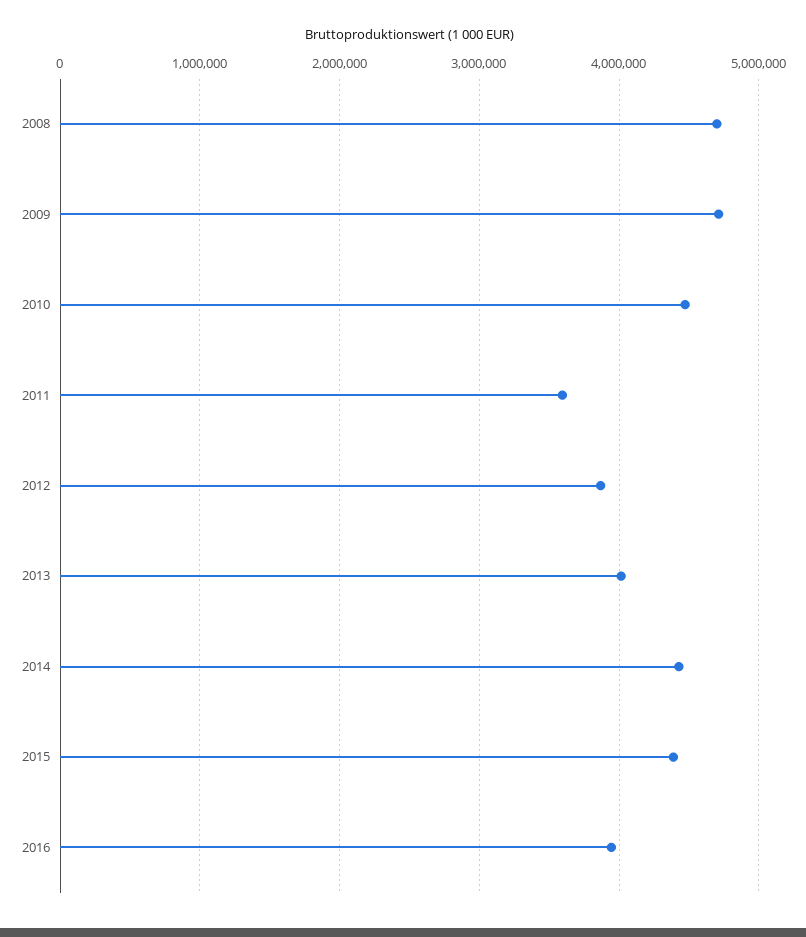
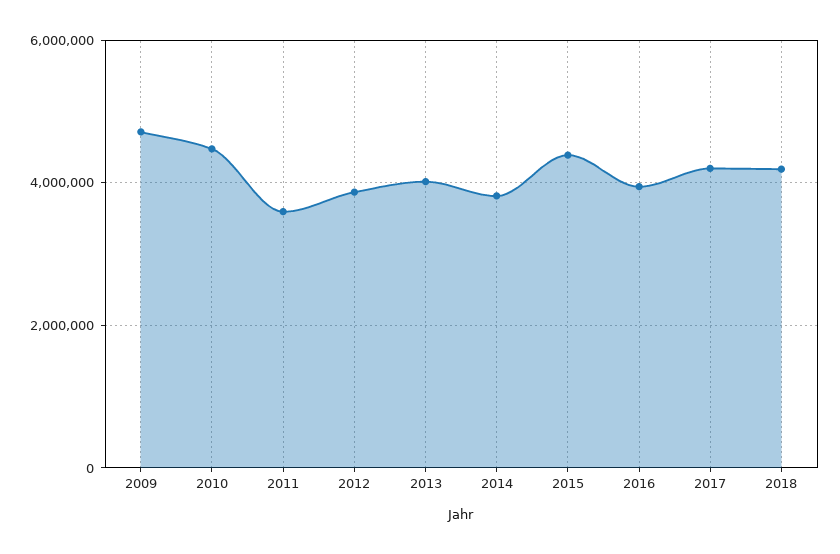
2008: 4700000 -> none
2014: 4400000 -> 3800000
2017: none -> 4200000
2018: none -> 4200000

